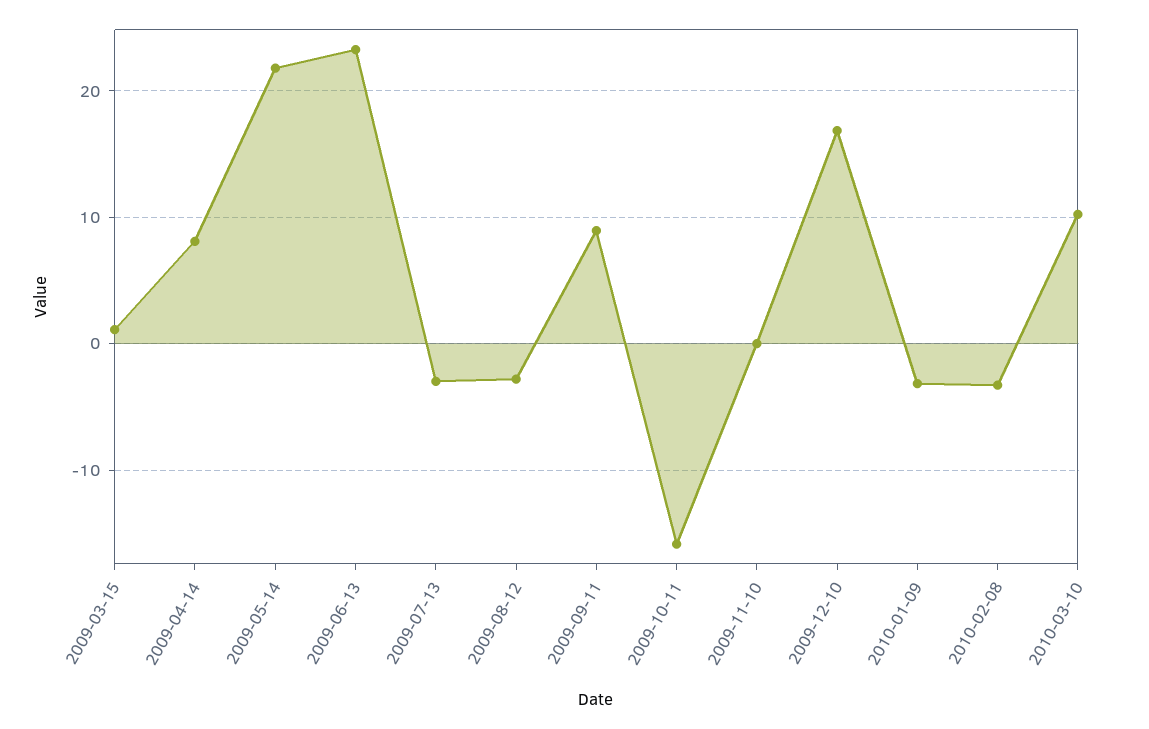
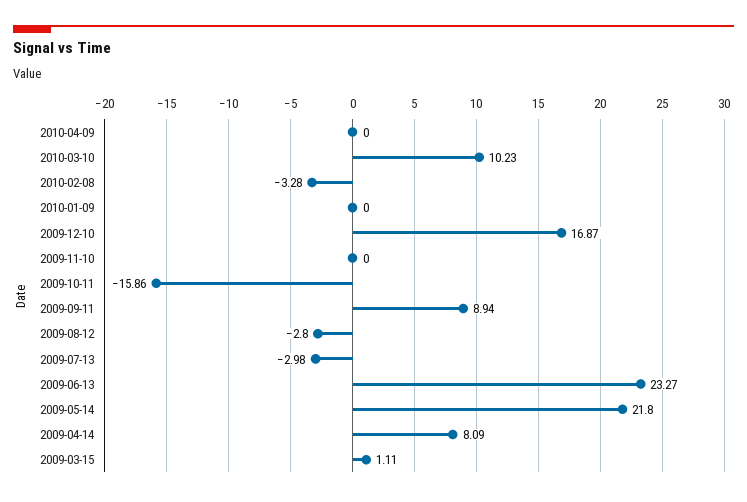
2010-01-09: -3 -> 0
2010-04-09: none -> 0

